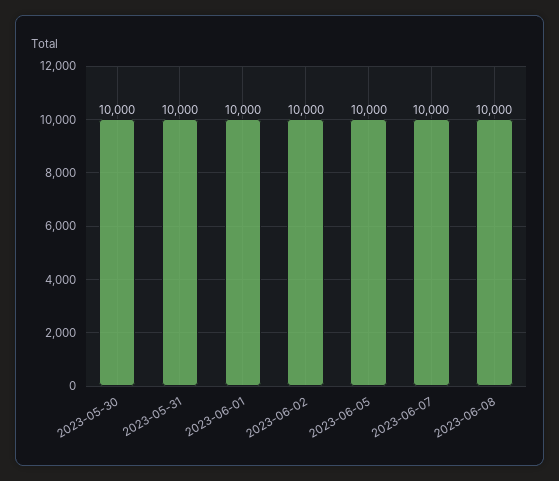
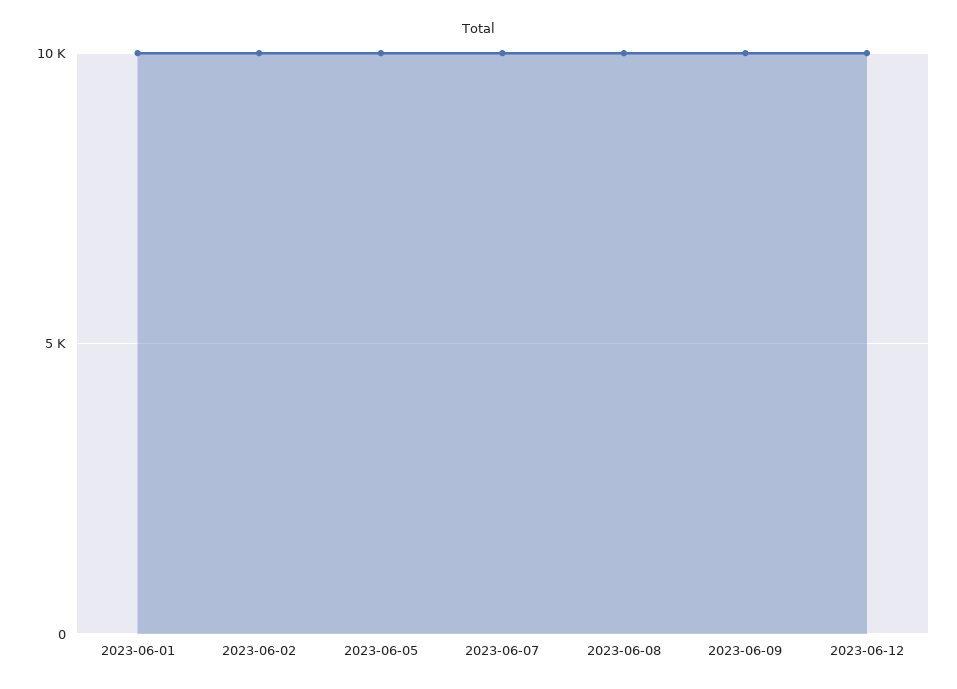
2023-05-30: 10000 -> none
2023-05-31: 10000 -> none
2023-06-09: none -> 10000
2023-06-12: none -> 10000

